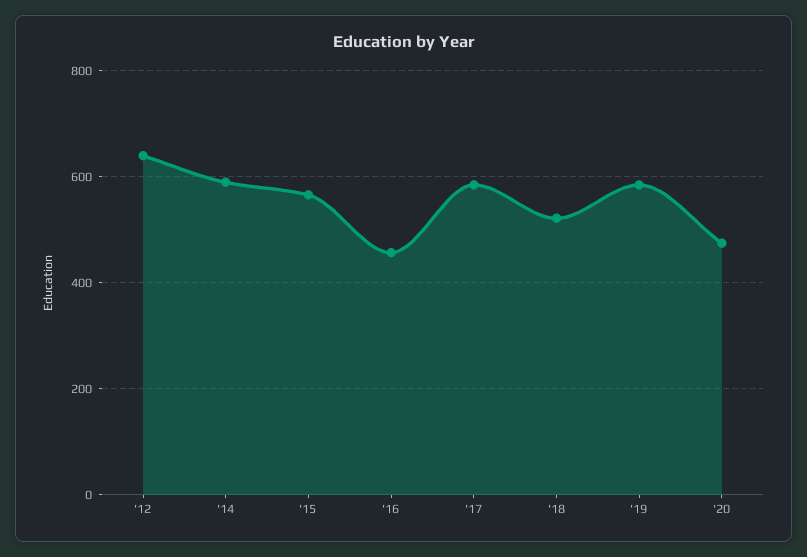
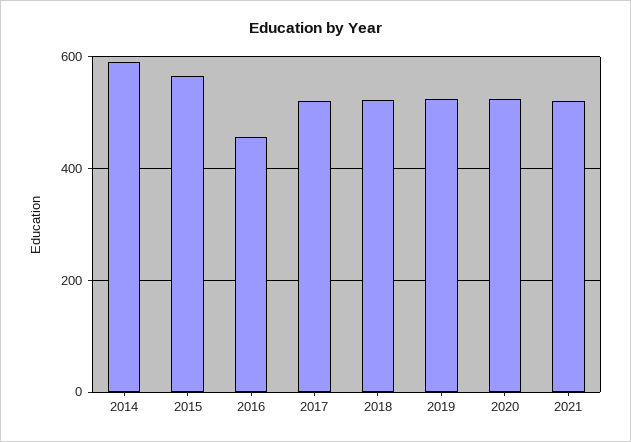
'12: 640 -> none
'17: 580 -> 520
'19: 580 -> 520
'20: 480 -> 520
2021: none -> 520

